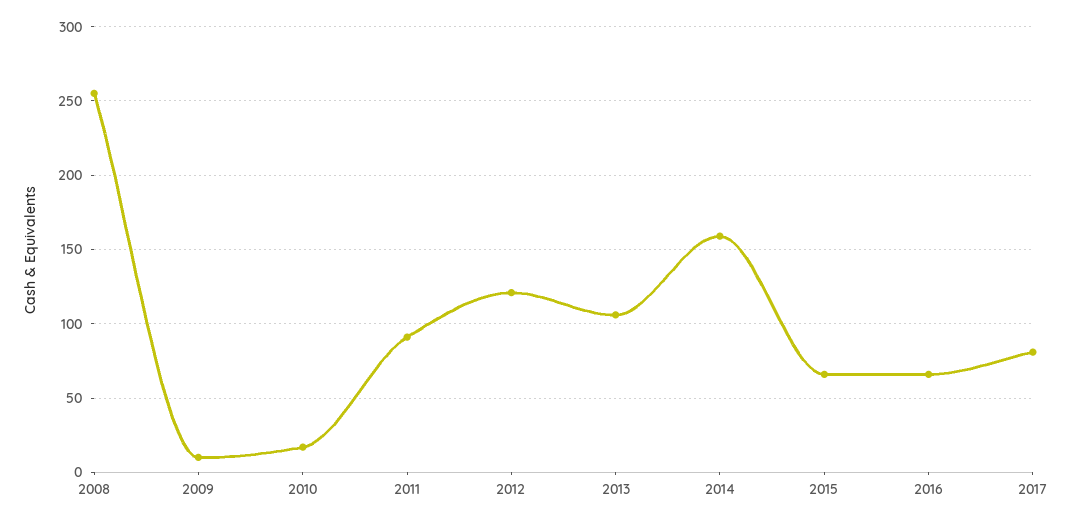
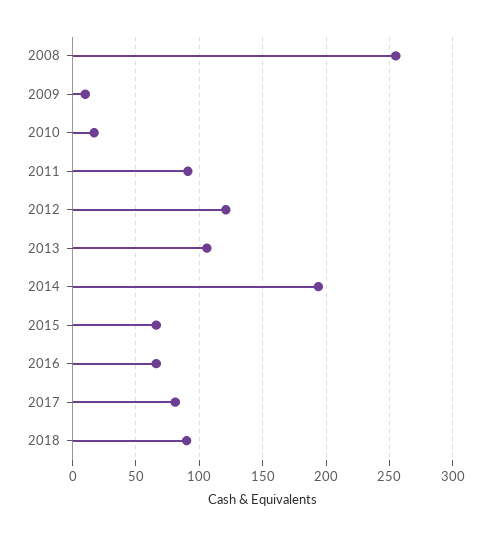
2014: 160 -> 195
2018: none -> 90

